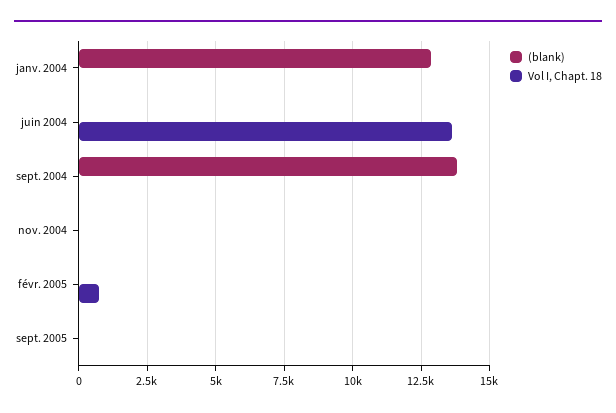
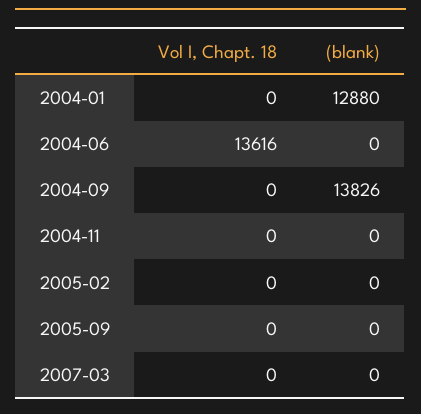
Vol I, Chapt. 18, févr. 2005: 750 -> 0
Vol I, Chapt. 18, 2007-03: none -> 0
(blank), 2007-03: none -> 0

